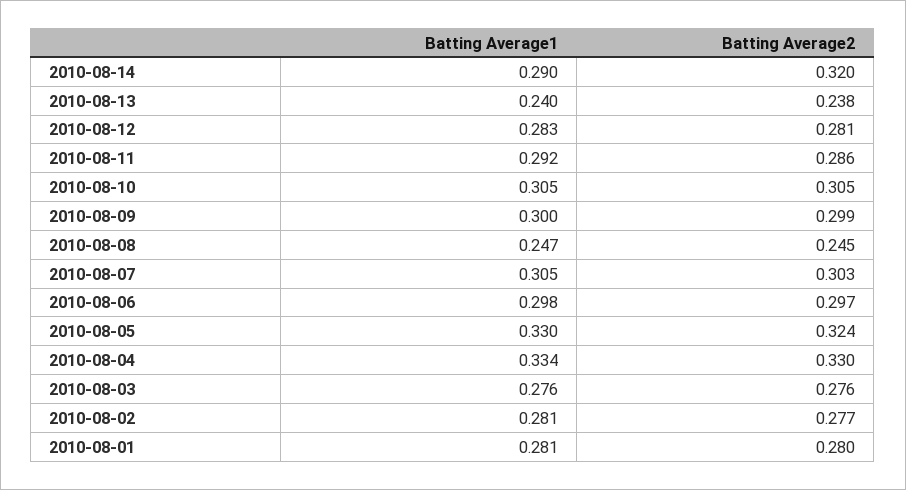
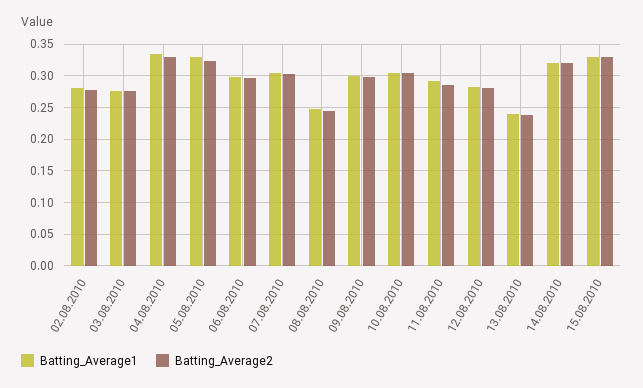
Batting Average1, 2010-08-14: 0.29 -> 0.32
Batting Average1, 2010-08-01: 0.281 -> none
Batting Average2, 2010-08-01: 0.28 -> none
Batting Average1, 15.08.2010: none -> 0.33
Batting Average2, 15.08.2010: none -> 0.33

